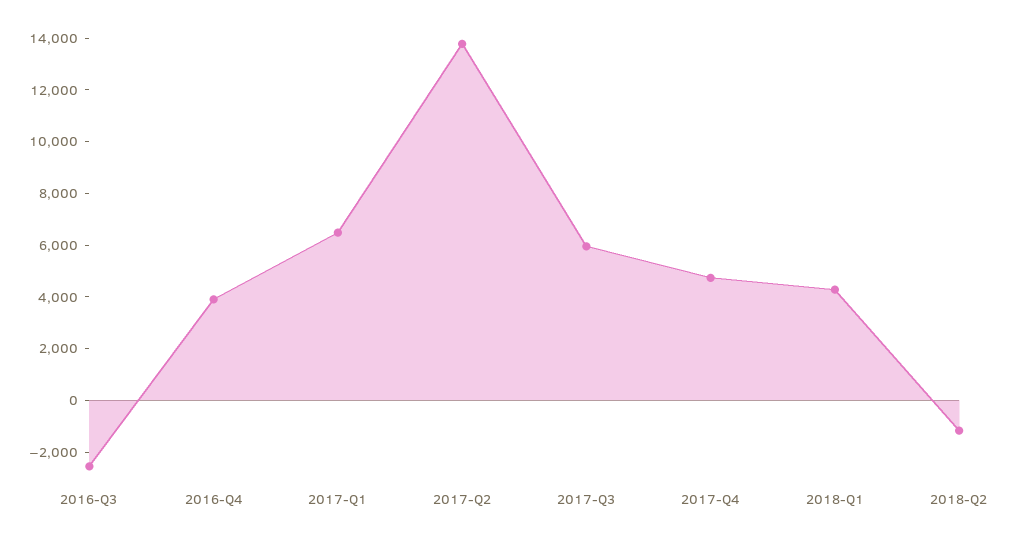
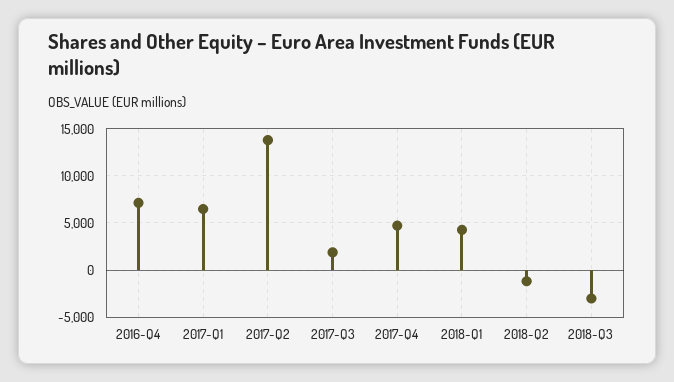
2016-Q3: -2500 -> none
2016-Q4: 4000 -> 7000
2017-Q3: 6000 -> 2000
2018-Q3: none -> -3000

